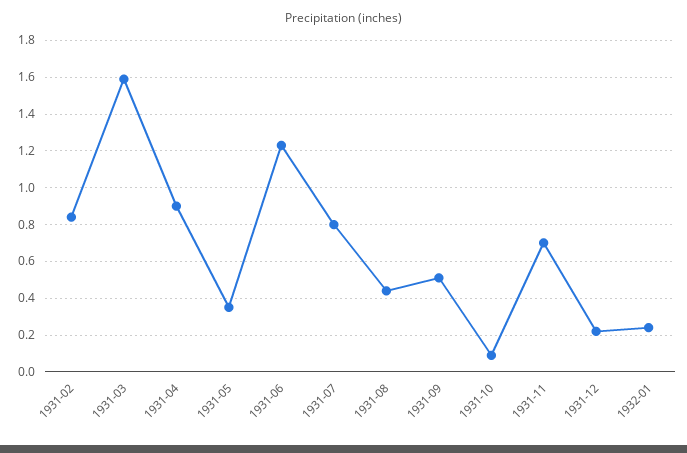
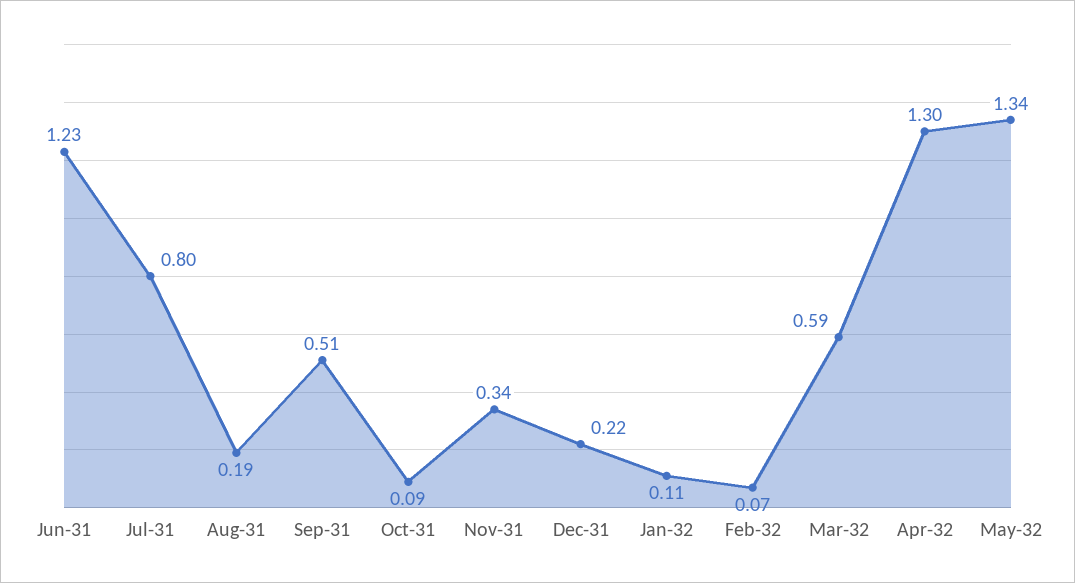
1931-02: 0.85 -> none
1931-03: 1.6 -> none
1931-04: 0.9 -> none
1931-05: 0.35 -> none
1931-08: 0.45 -> 0.19
1931-11: 0.7 -> 0.34
1932-01: 0.25 -> 0.11
Feb-32: none -> 0.07
Mar-32: none -> 0.59
Apr-32: none -> 1.3
May-32: none -> 1.34

